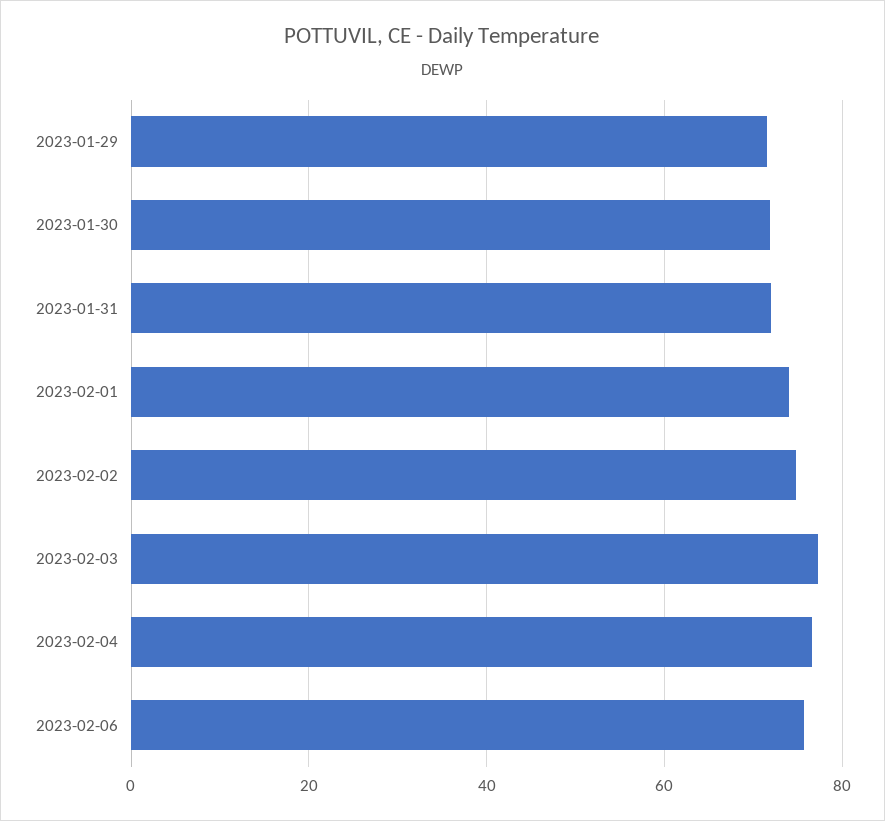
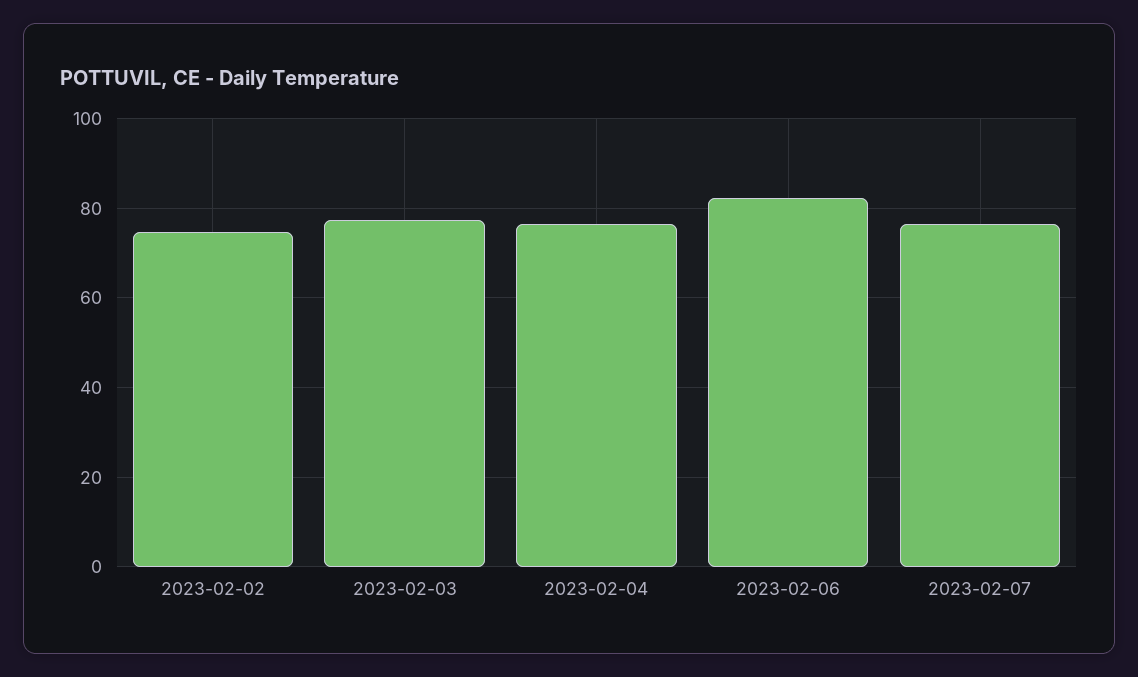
2023-01-29: 72 -> none
2023-01-30: 72 -> none
2023-01-31: 72 -> none
2023-02-01: 74 -> none
2023-02-06: 76 -> 82
2023-02-07: none -> 76

